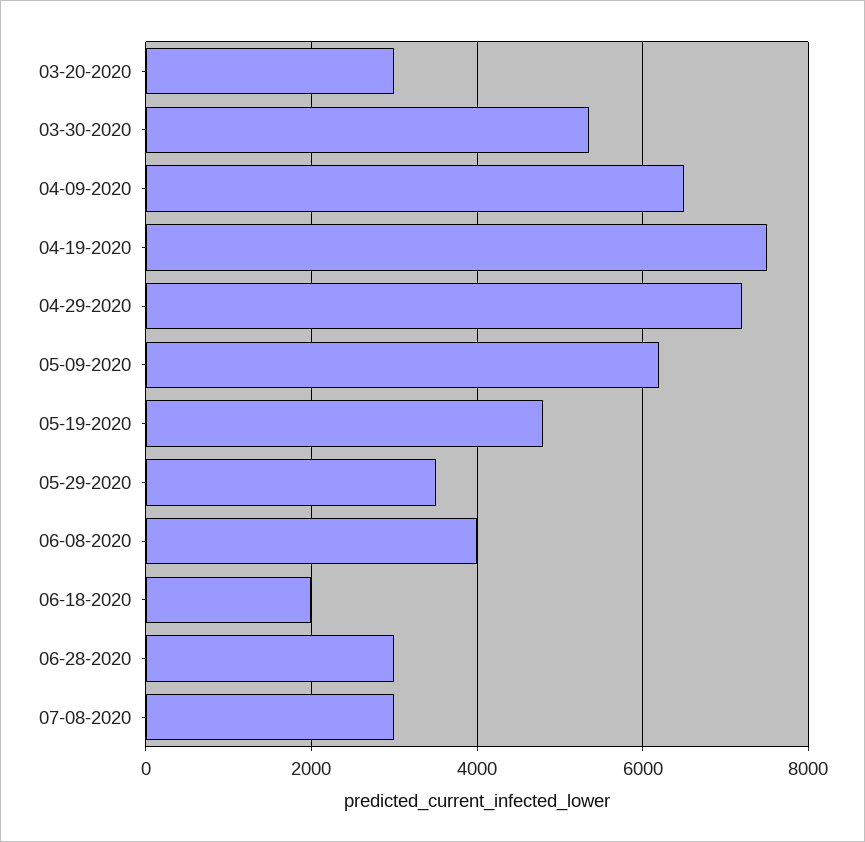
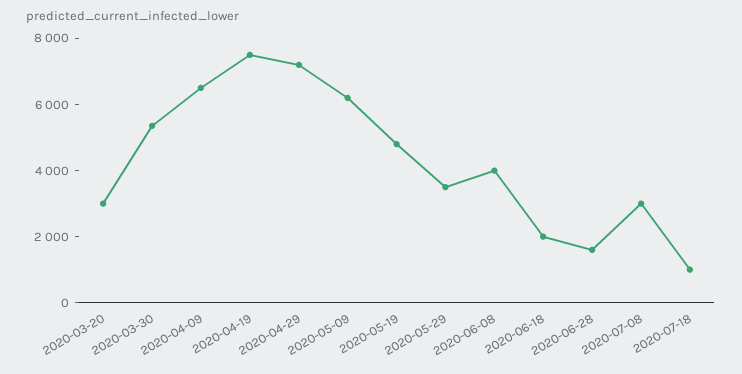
06-28-2020: 3000 -> 1500
2020-07-18: none -> 1000

